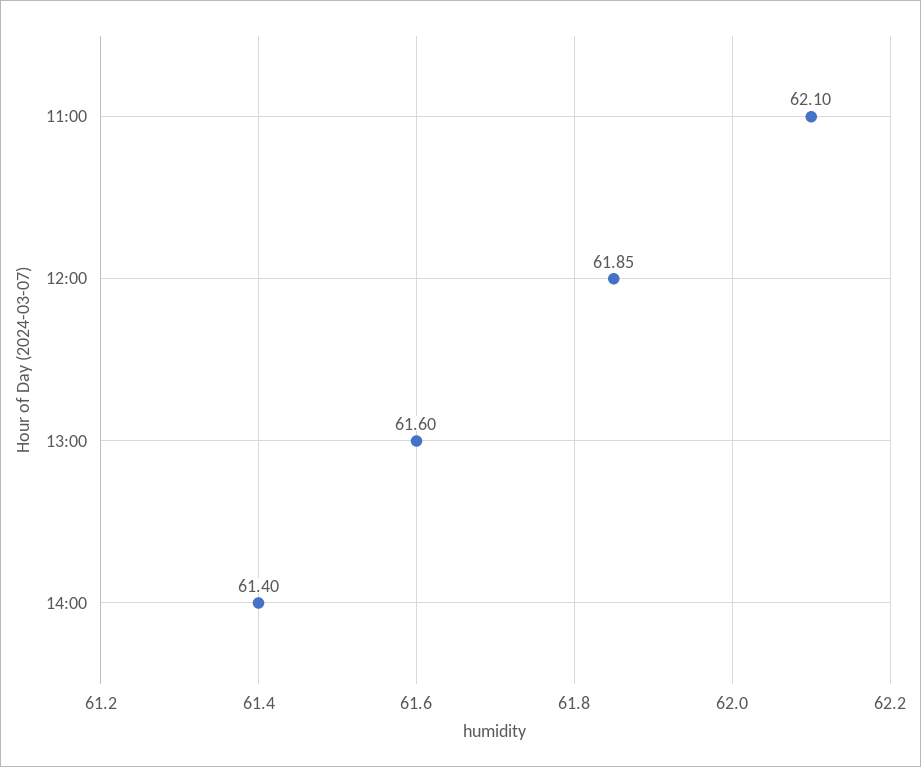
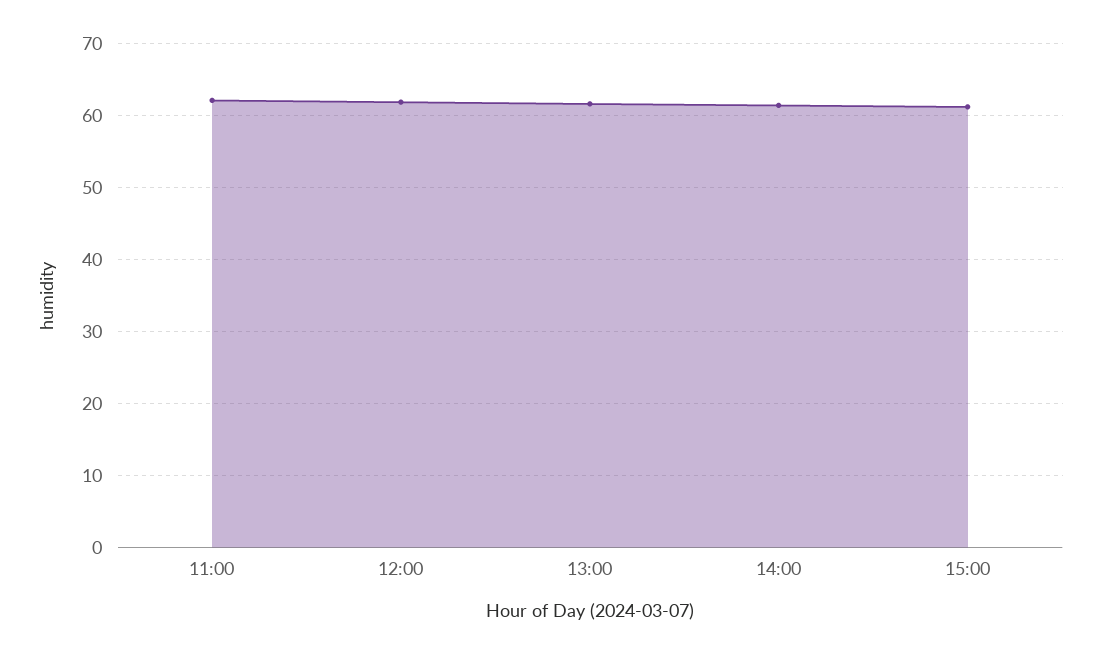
15:00: none -> 61

